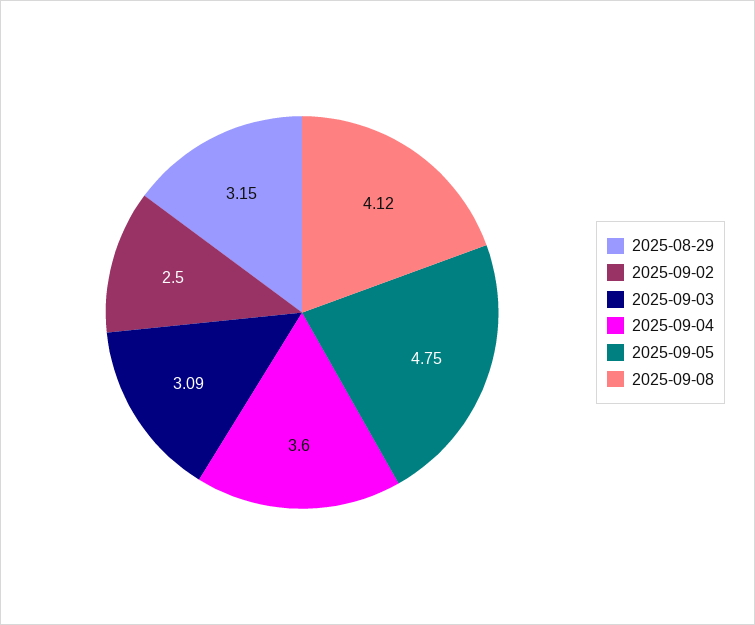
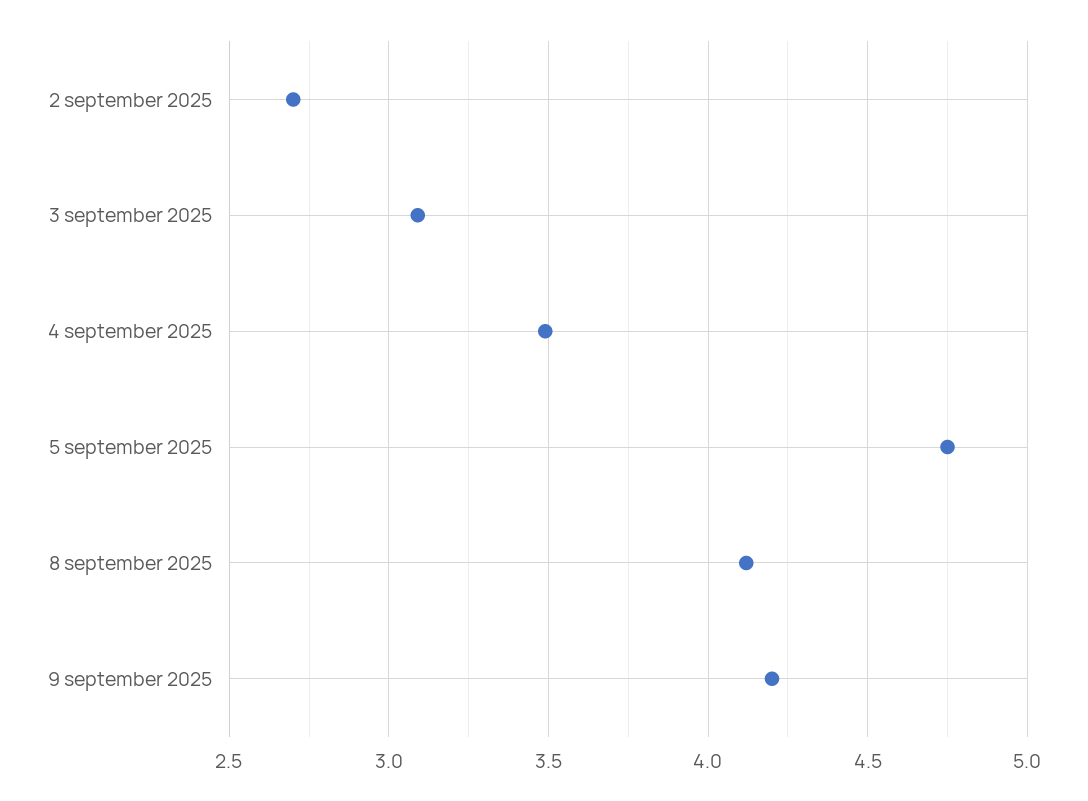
2025-08-29: 3.15 -> none
2025-09-02: 2.5 -> 2.7
2025-09-04: 3.6 -> 3.5
9 september 2025: none -> 4.2

